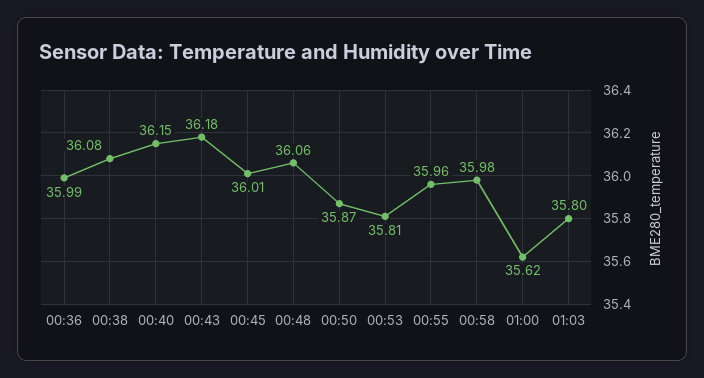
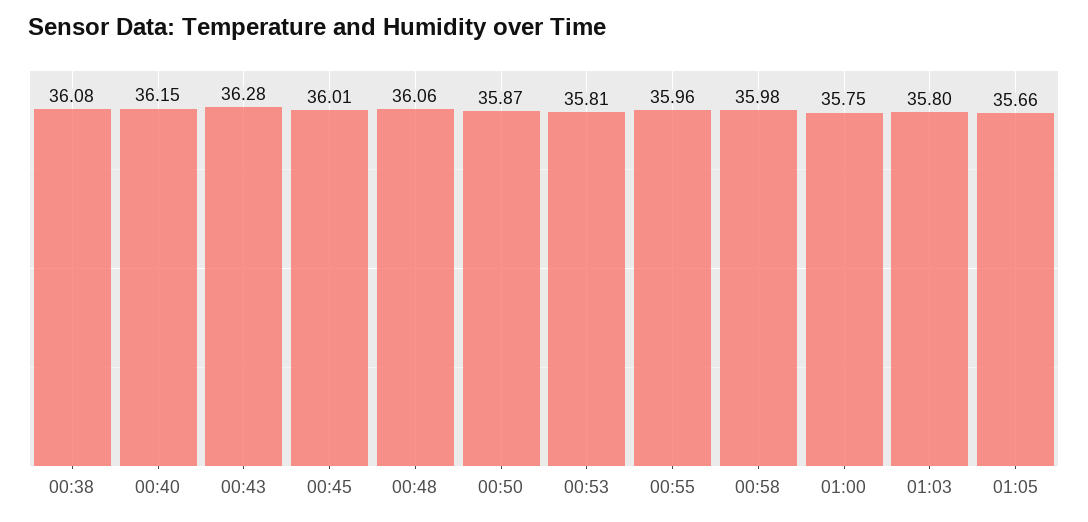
00:36: 35.99 -> none
00:43: 36.18 -> 36.28
01:00: 35.62 -> 35.75
01:05: none -> 35.66

